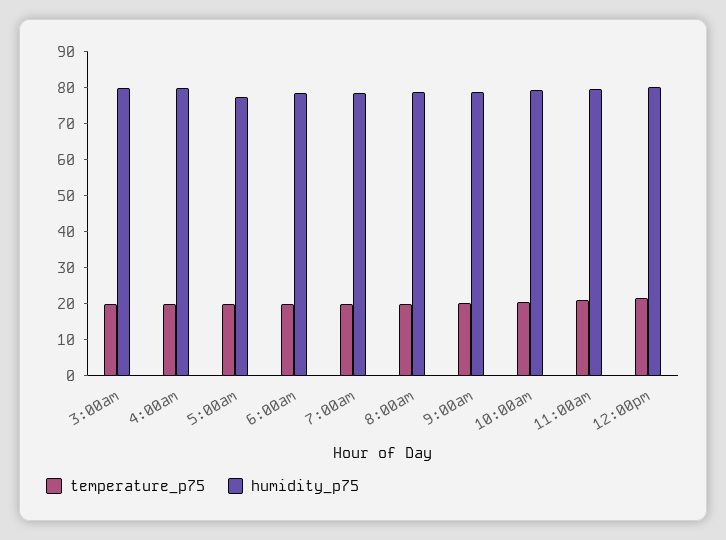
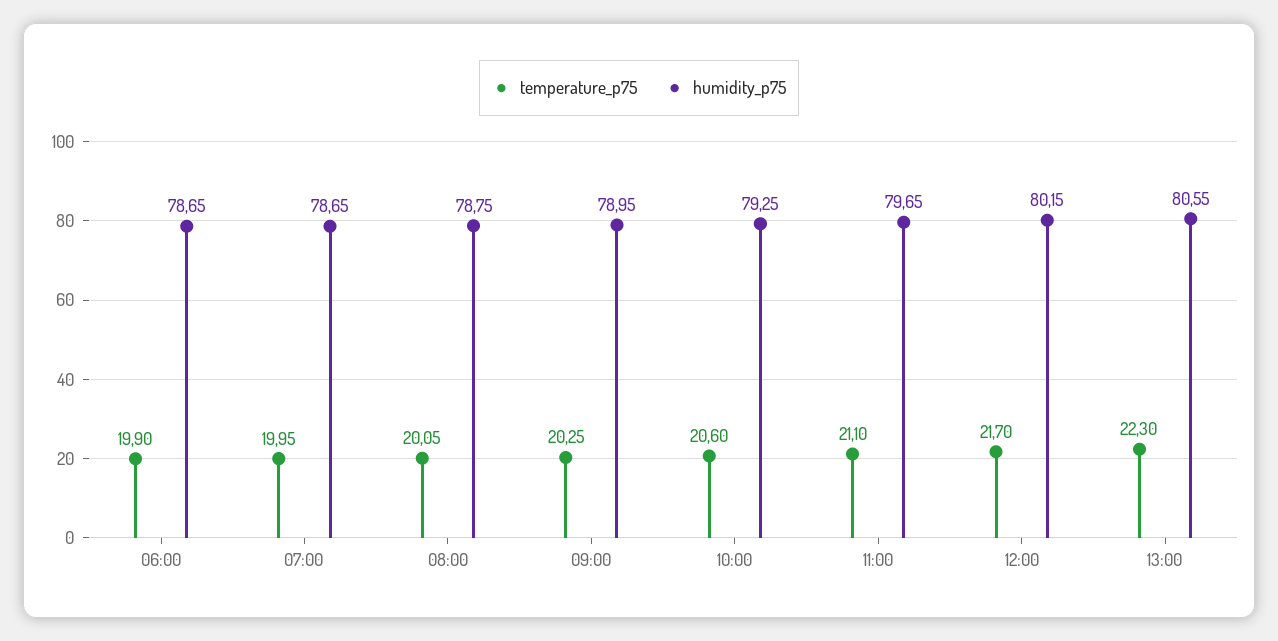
temperature_p75, 3:00am: 20 -> none
humidity_p75, 3:00am: 80 -> none
temperature_p75, 4:00am: 20 -> none
humidity_p75, 4:00am: 80 -> none
temperature_p75, 5:00am: 20 -> none
humidity_p75, 5:00am: 77.5 -> none
temperature_p75, 13:00: none -> 22.3
humidity_p75, 13:00: none -> 80.55

